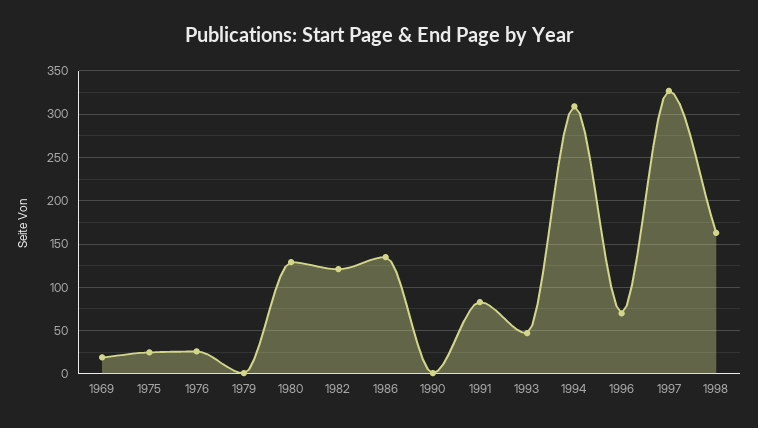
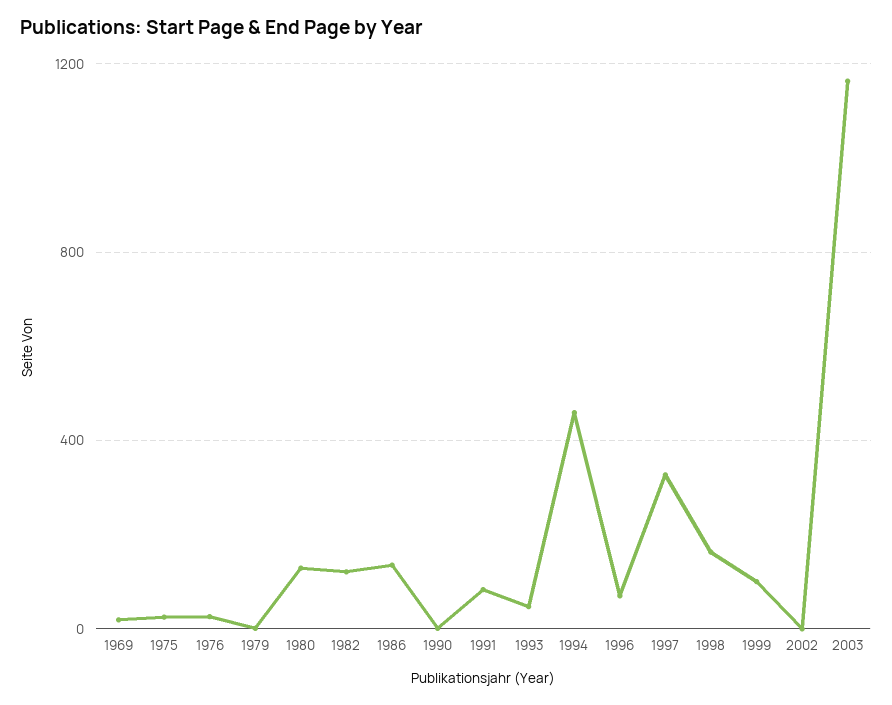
1994: 310 -> 450
1999: none -> 100
2002: none -> 0
2003: none -> 1150

